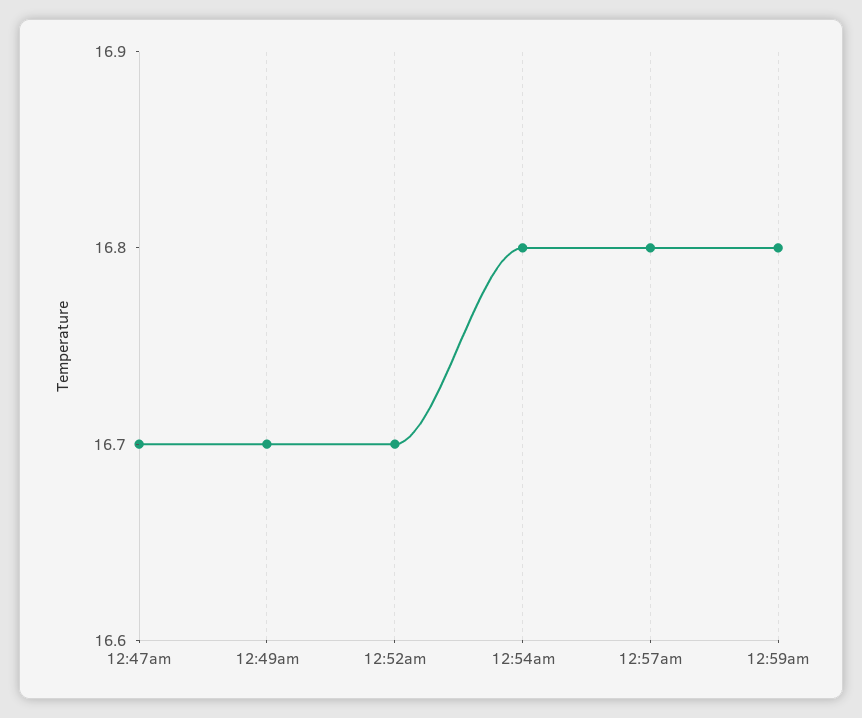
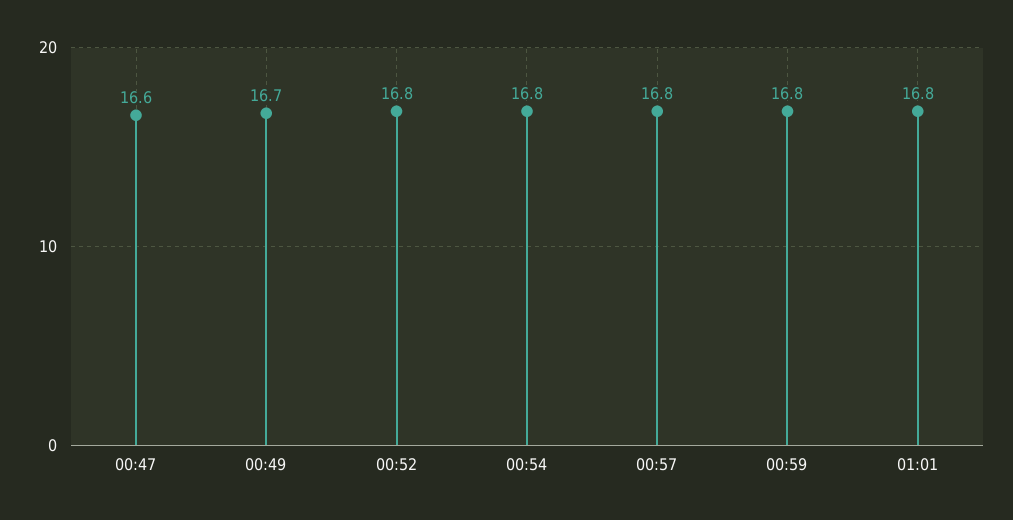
12:47am: 16.7 -> 16.6
12:52am: 16.7 -> 16.8
01:01: none -> 16.8

